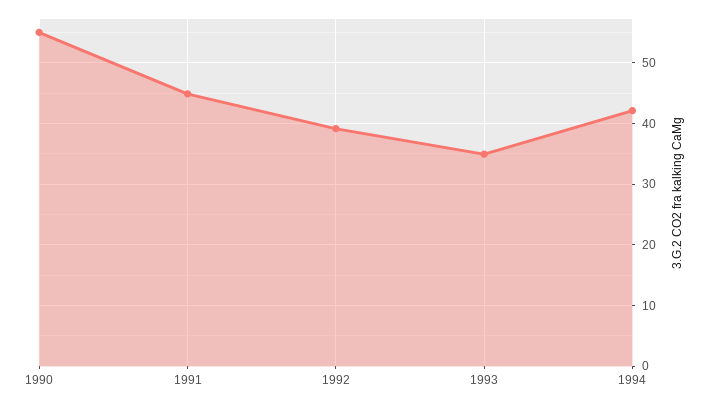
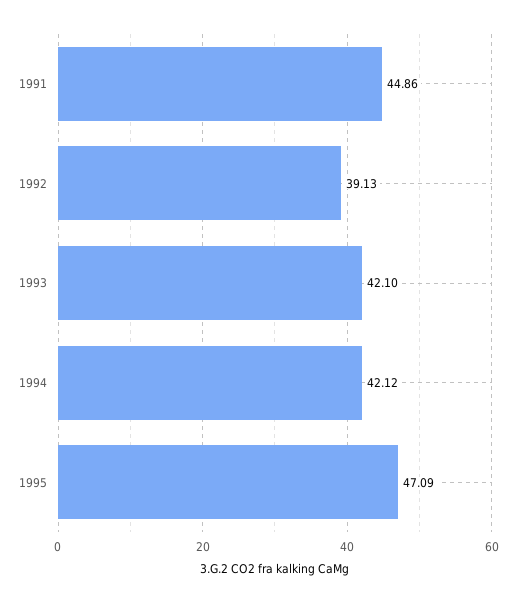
1990: 55 -> none
1993: 35 -> 42.1
1995: none -> 47.09

